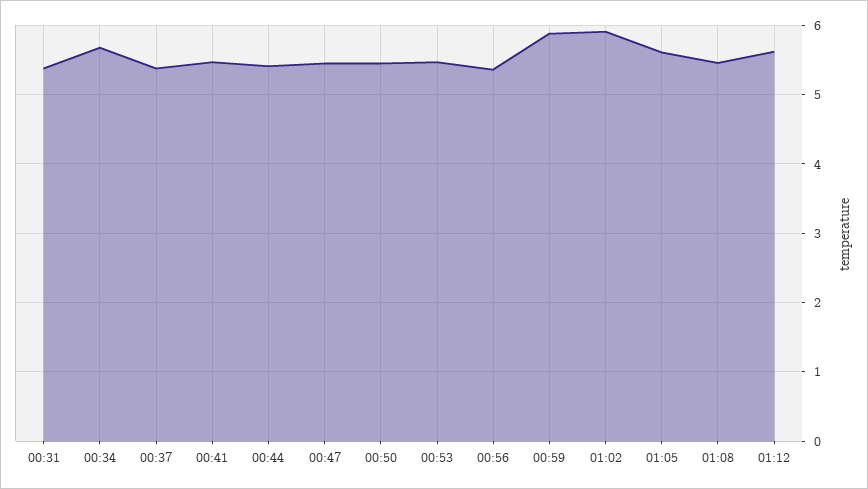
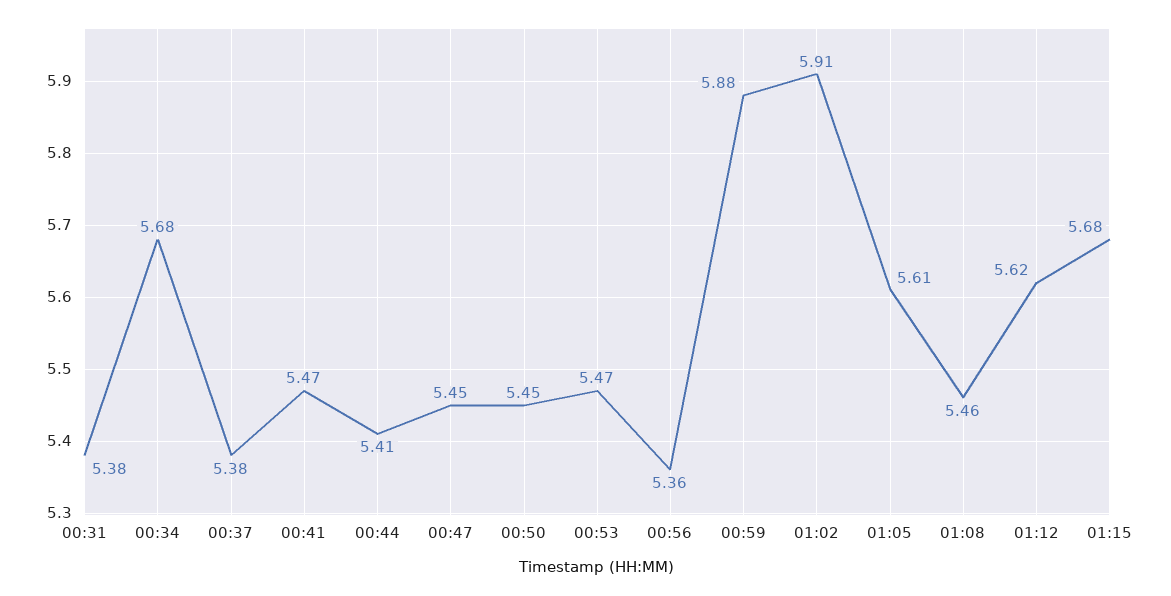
01:15: none -> 5.68

